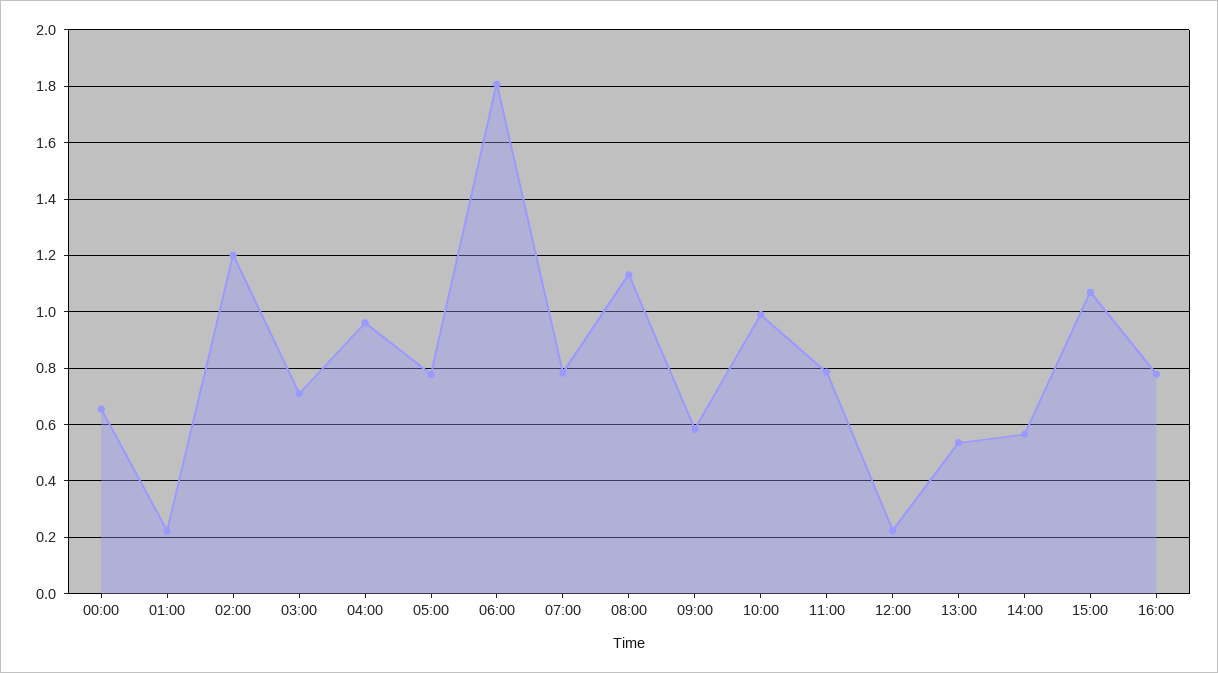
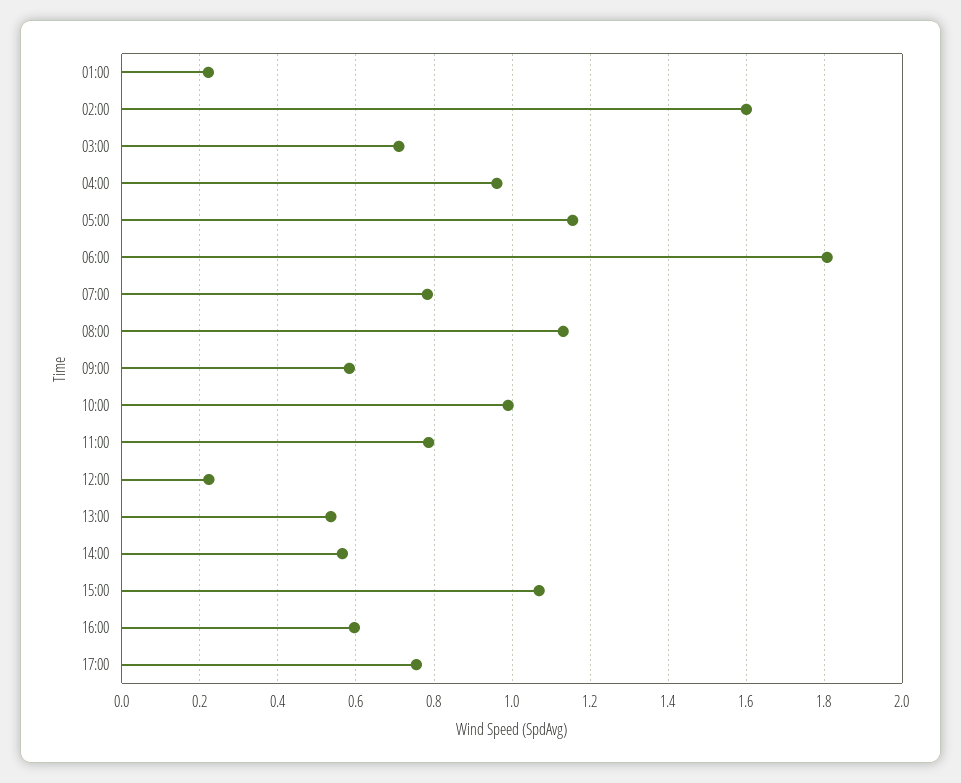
00:00: 0.65 -> none
02:00: 1.2 -> 1.6
05:00: 0.775 -> 1.16
16:00: 0.775 -> 0.6
17:00: none -> 0.76

